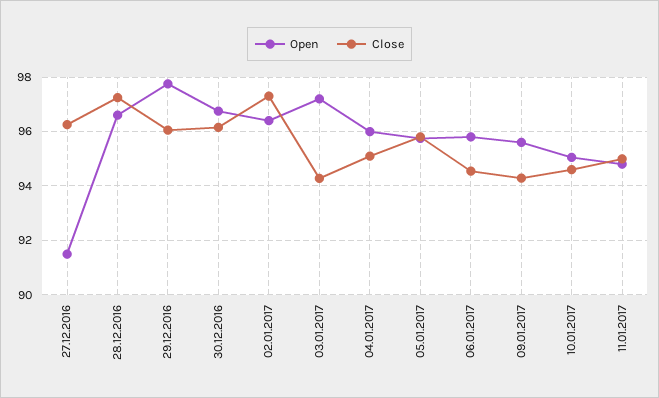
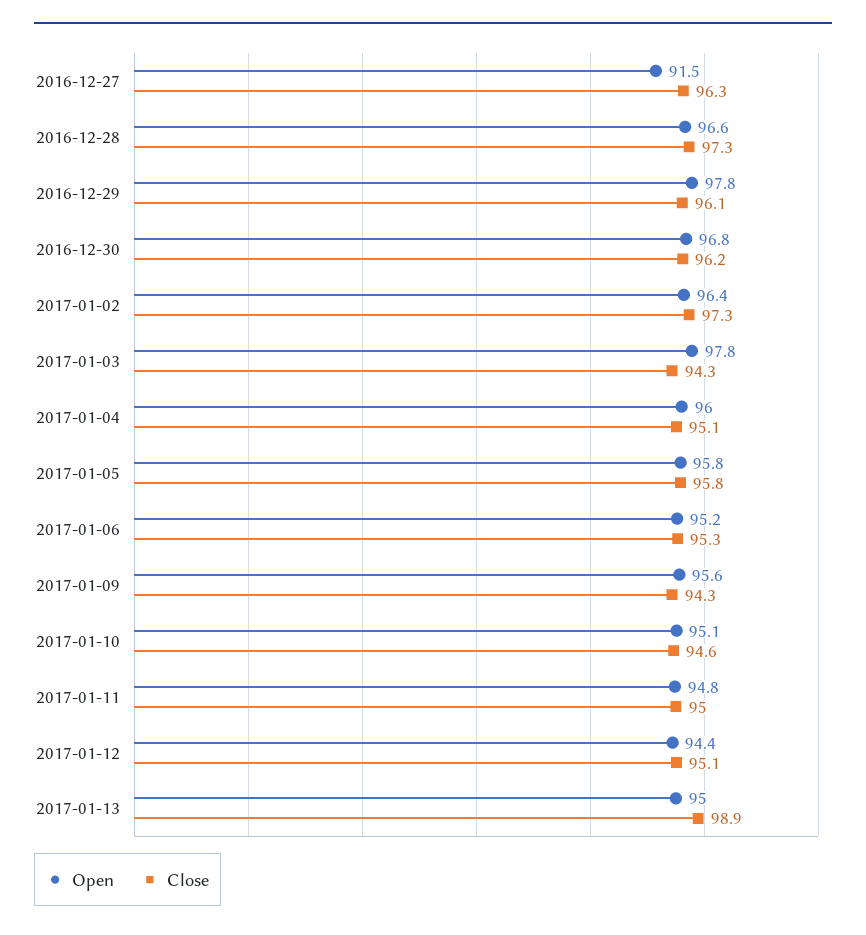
Open, 03.01.2017: 97.25 -> 97.8
Open, 06.01.2017: 95.75 -> 95.2
Close, 06.01.2017: 94.5 -> 95.3
Open, 2017-01-12: none -> 94.4
Close, 2017-01-12: none -> 95.1
Open, 2017-01-13: none -> 95
Close, 2017-01-13: none -> 98.9

